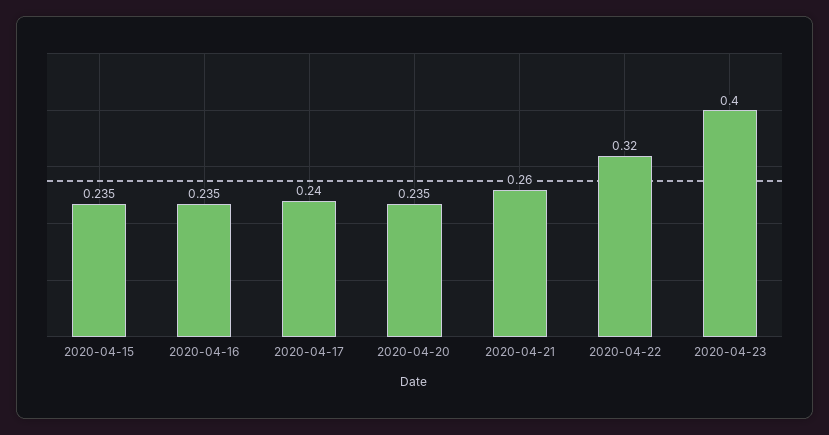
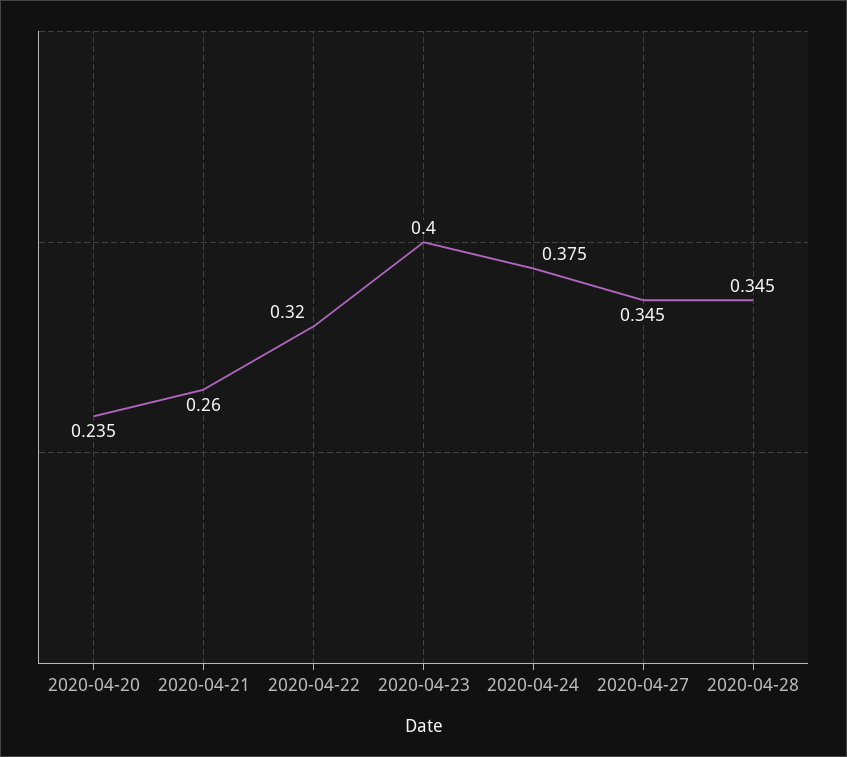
2020-04-15: 0.235 -> none
2020-04-16: 0.235 -> none
2020-04-17: 0.24 -> none
2020-04-24: none -> 0.375
2020-04-27: none -> 0.345
2020-04-28: none -> 0.345

